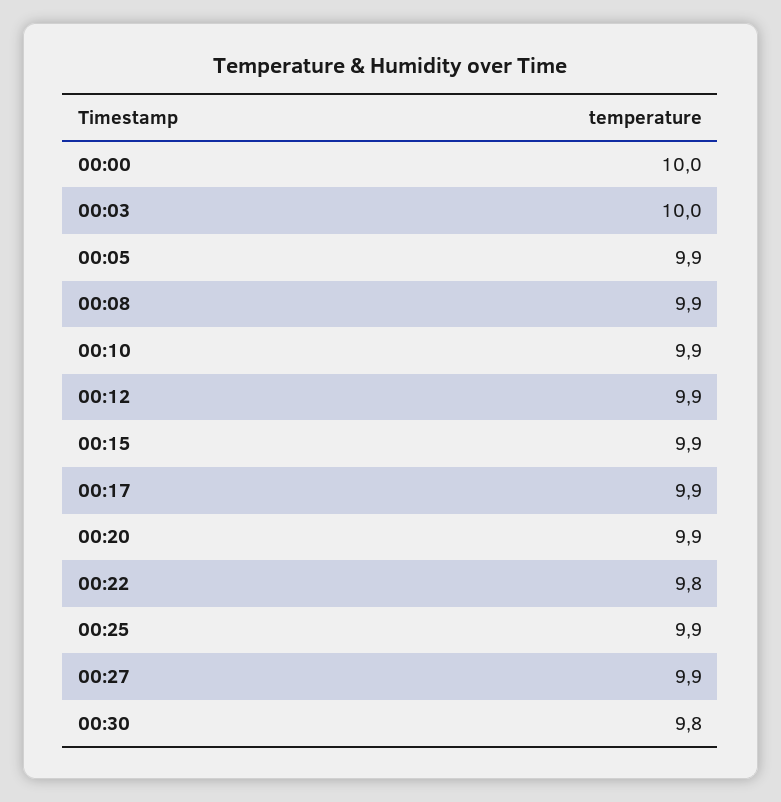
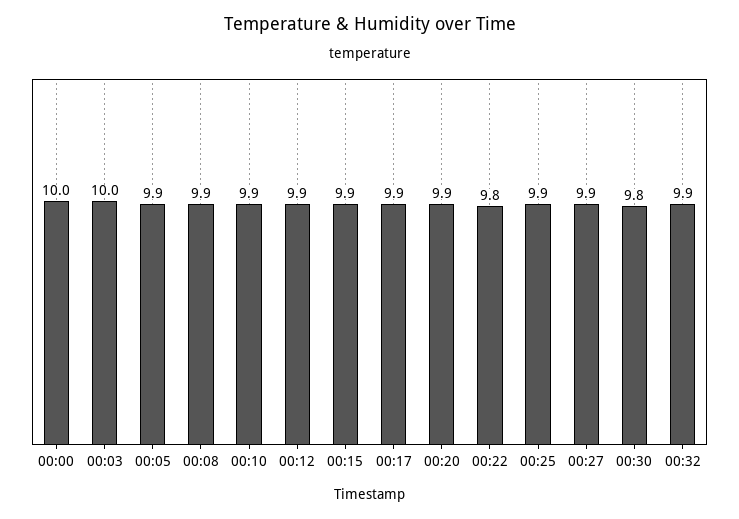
00:32: none -> 9.9

